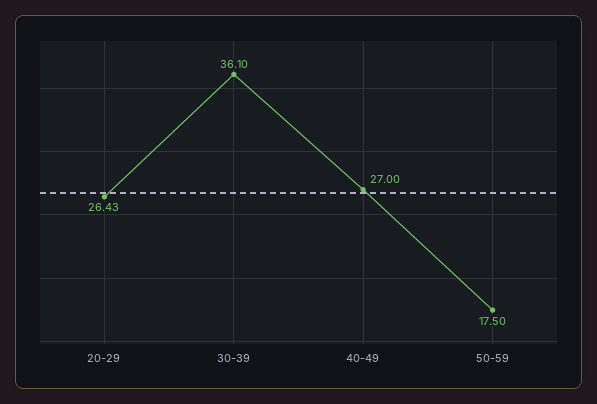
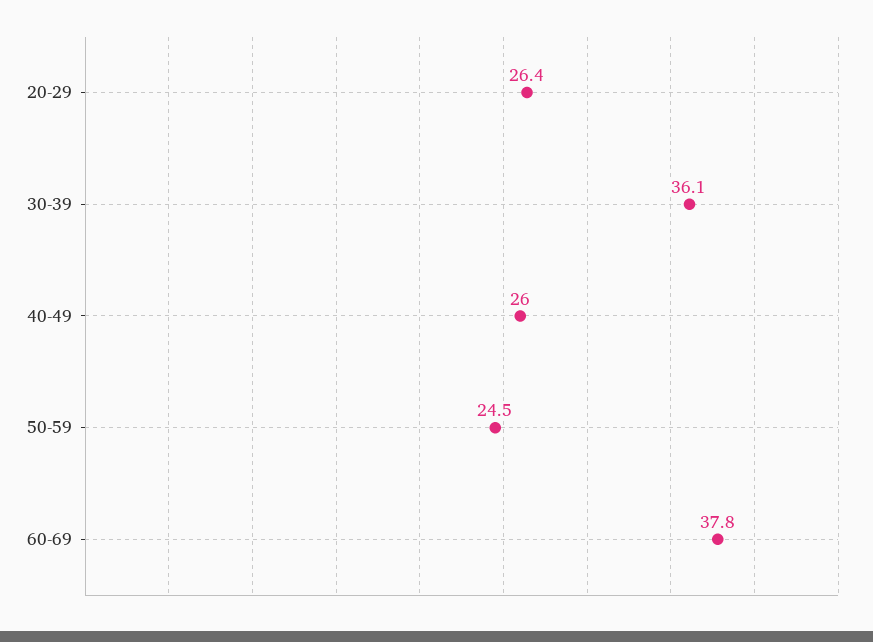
40-49: 27 -> 26
50-59: 17.5 -> 24.5
60-69: none -> 37.8

